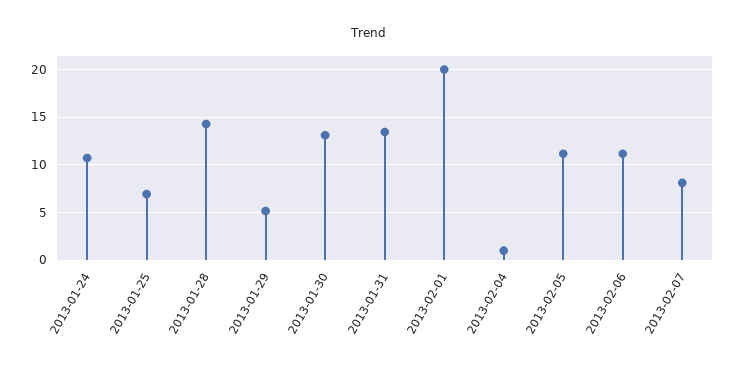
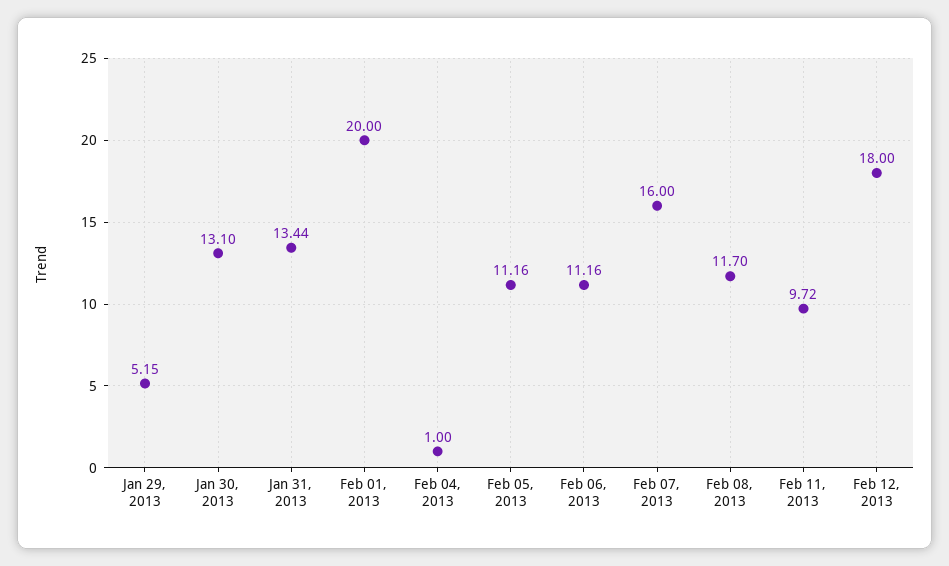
2013-01-24: 11 -> none
2013-01-25: 7 -> none
2013-01-28: 14 -> none
2013-02-07: 8 -> 16
Feb 08, 2013: none -> 11.7
Feb 11, 2013: none -> 9.72
Feb 12, 2013: none -> 18

